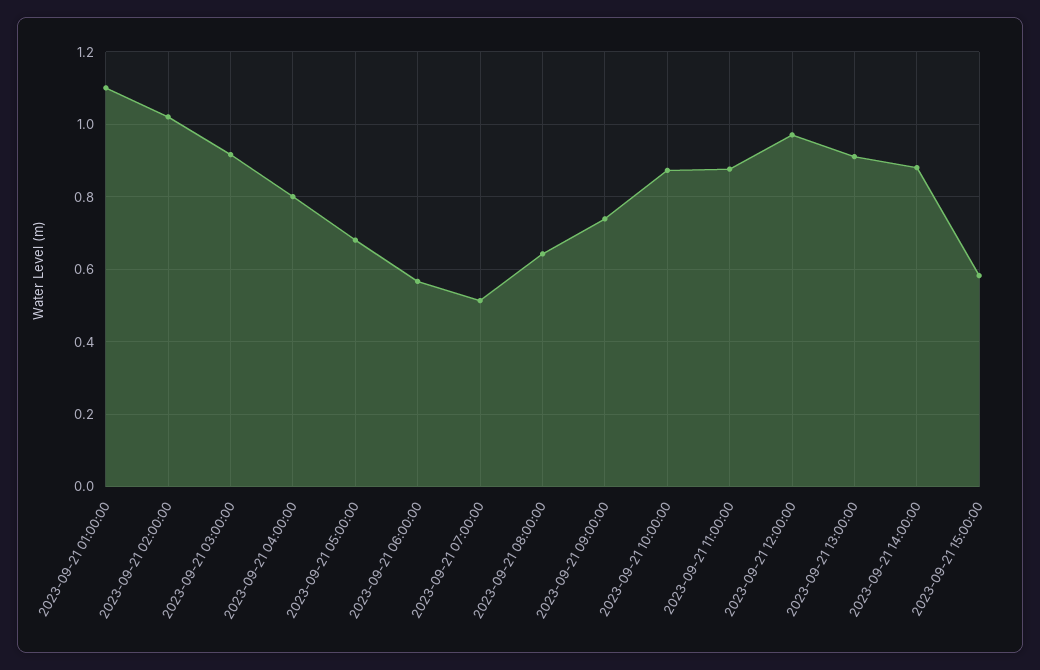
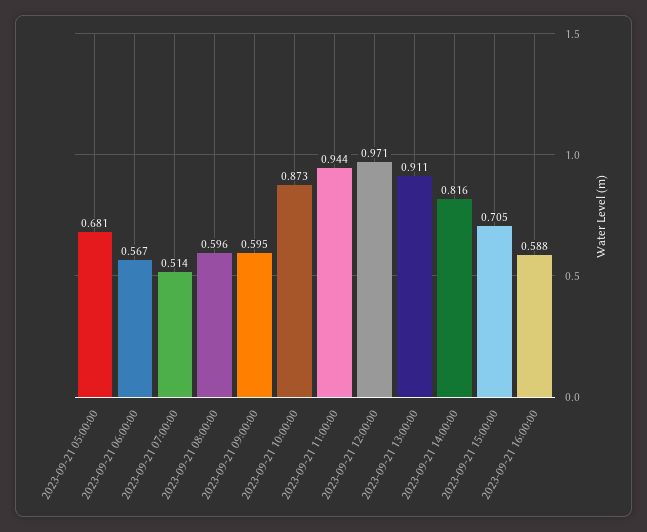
2023-09-21 01:00:00: 1.1 -> none
2023-09-21 02:00:00: 1.02 -> none
2023-09-21 03:00:00: 0.92 -> none
2023-09-21 04:00:00: 0.8 -> none
2023-09-21 08:00:00: 0.64 -> 0.596
2023-09-21 09:00:00: 0.74 -> 0.595
2023-09-21 11:00:00: 0.88 -> 0.944
2023-09-21 14:00:00: 0.88 -> 0.816
2023-09-21 15:00:00: 0.58 -> 0.705
2023-09-21 16:00:00: none -> 0.588

